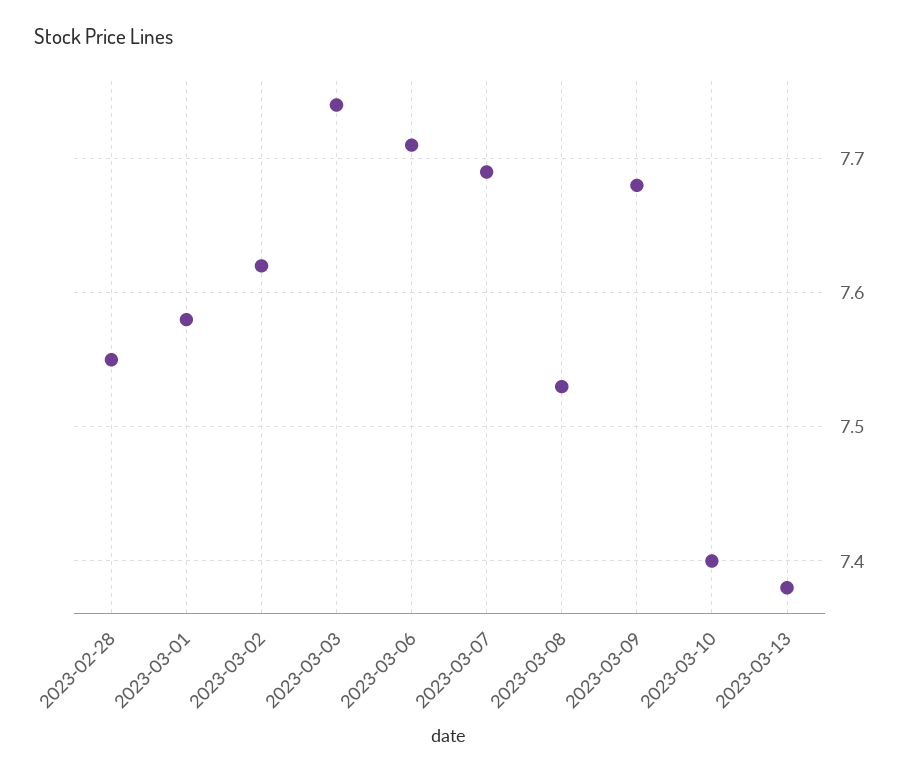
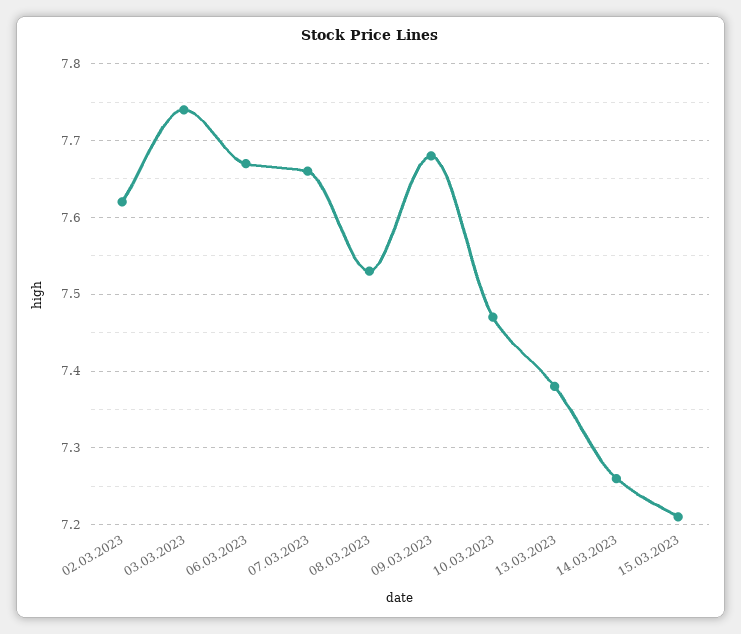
2023-02-28: 7.55 -> none
2023-03-01: 7.58 -> none
2023-03-06: 7.71 -> 7.67
2023-03-07: 7.69 -> 7.66
2023-03-10: 7.4 -> 7.47
14.03.2023: none -> 7.26
15.03.2023: none -> 7.21

